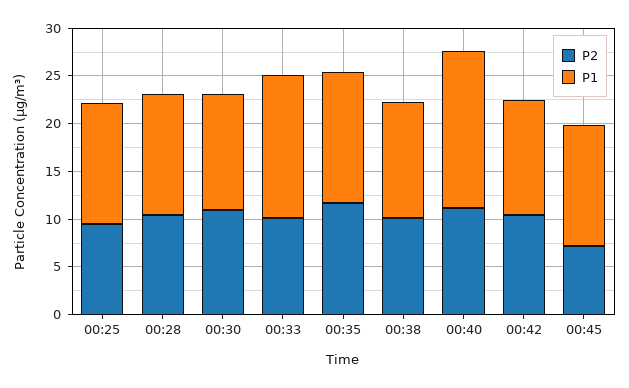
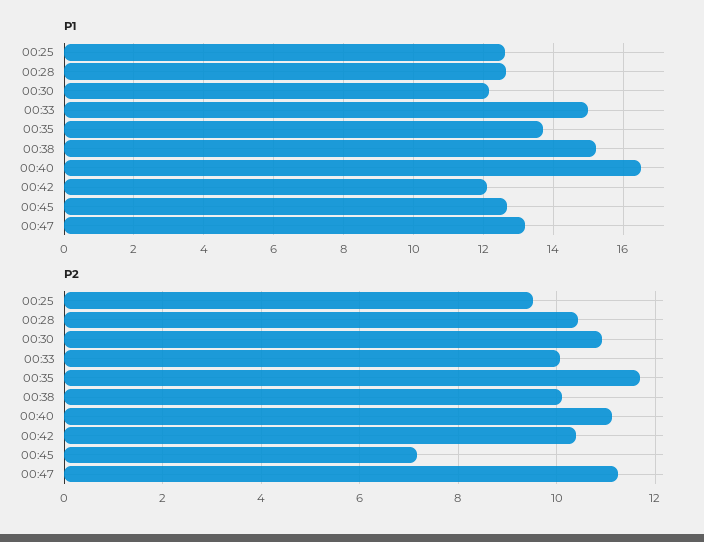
P1, 00:38: 12 -> 15.2
P1, 00:47: none -> 13.2
P2, 00:47: none -> 11.2

